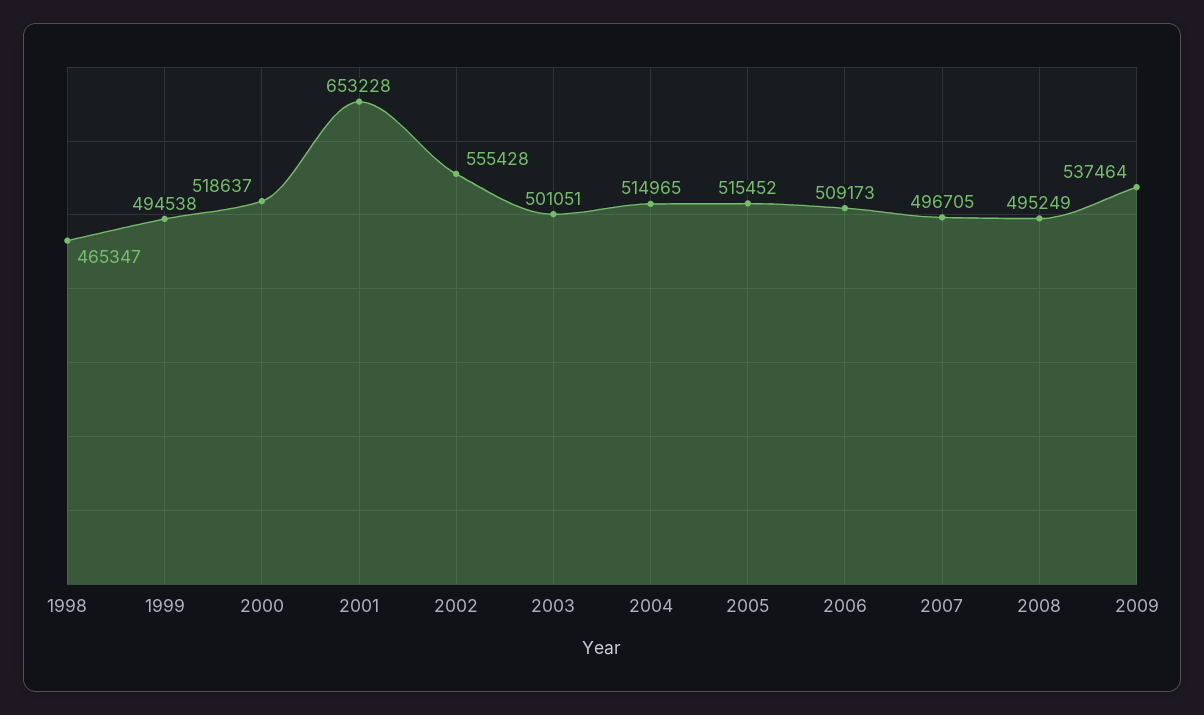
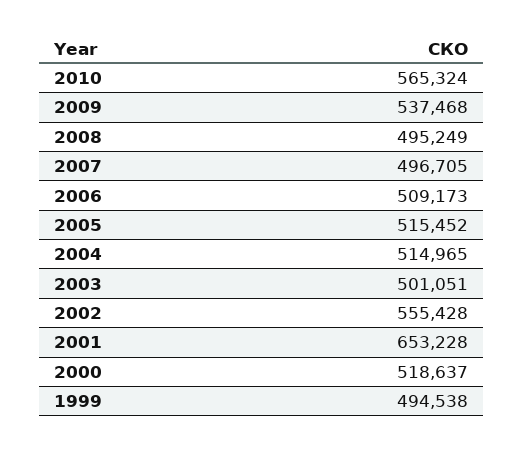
1998: 465347 -> none
2009: 537464 -> 537468
2010: none -> 565324

